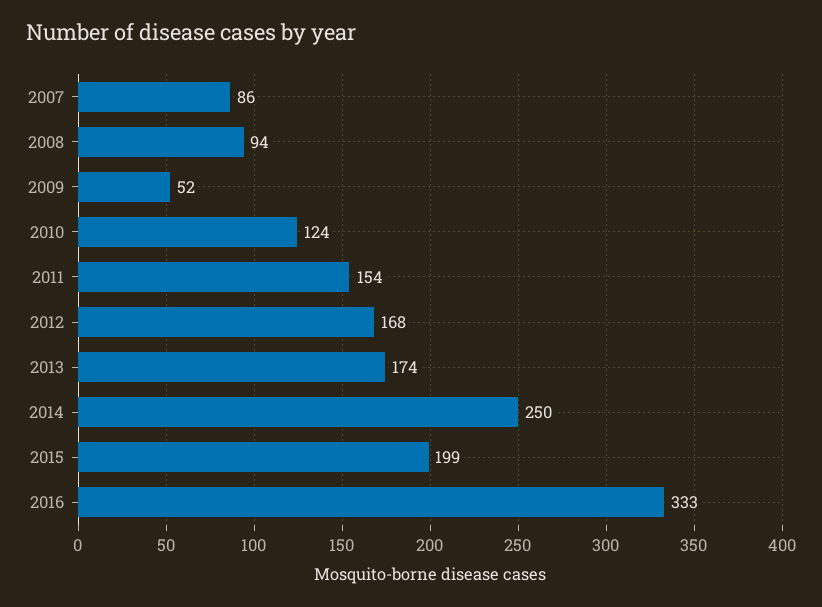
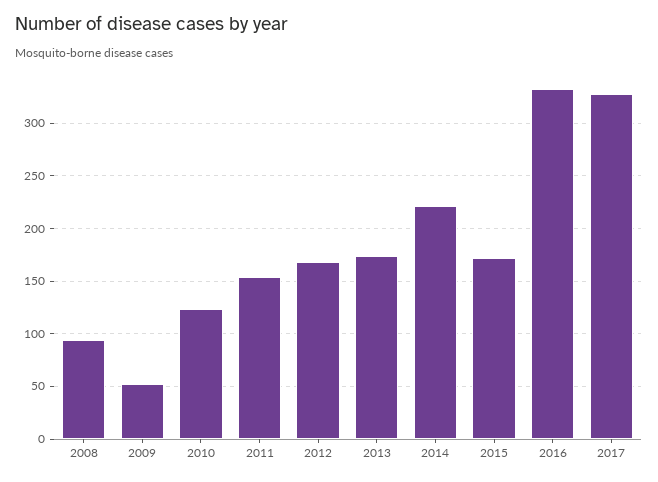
2007: 86 -> none
2014: 250 -> 220
2015: 199 -> 170
2017: none -> 330

